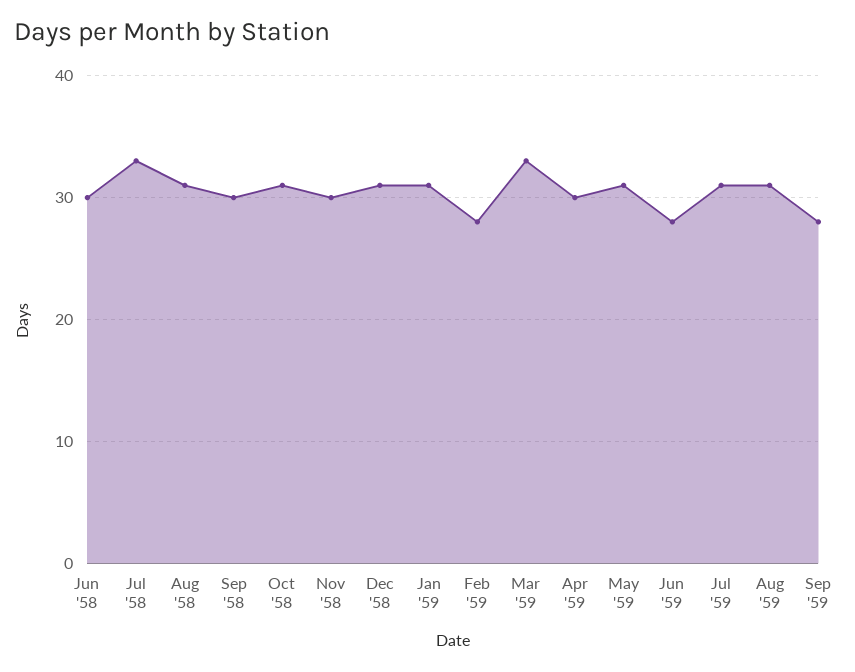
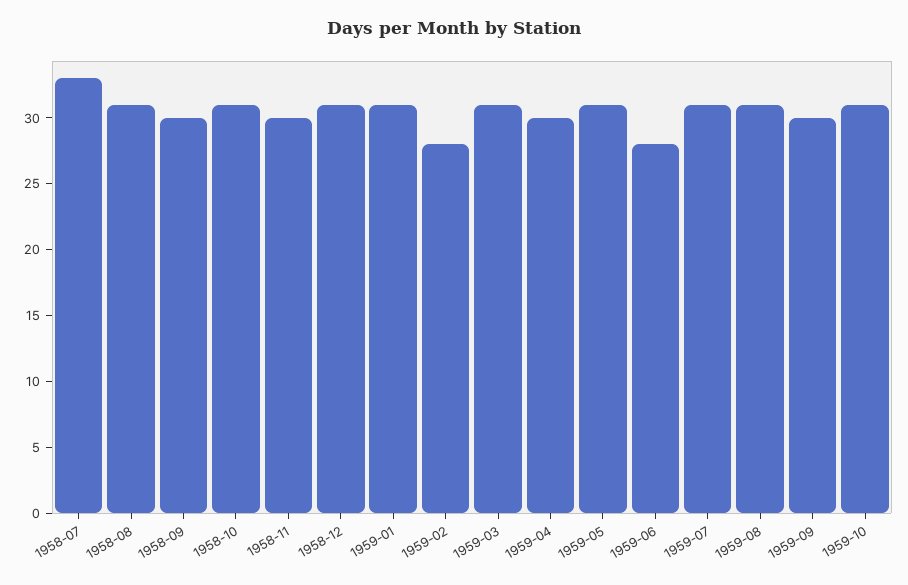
Jun '58: 30 -> none
Mar '59: 33 -> 31
Sep '59: 28 -> 30
1959-10: none -> 31

